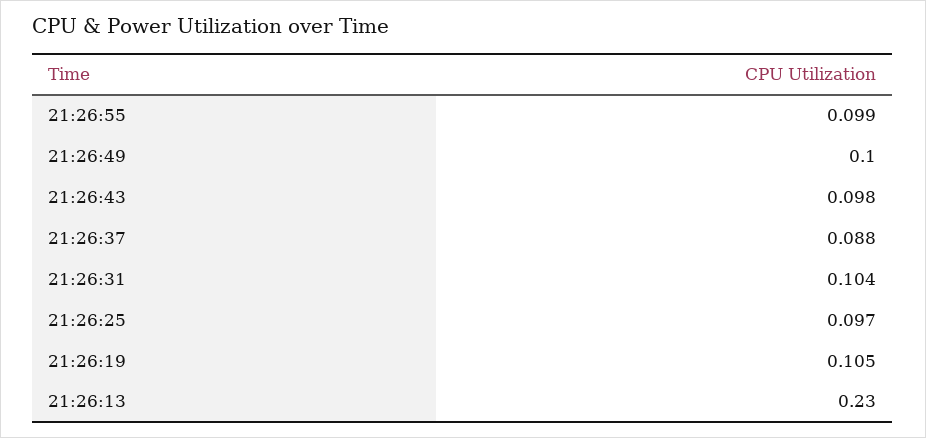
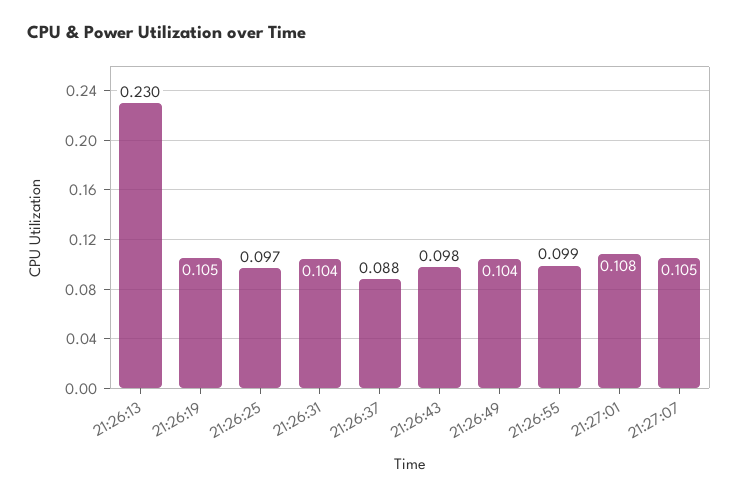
21:26:49: 0.1 -> 0.104
21:27:01: none -> 0.108
21:27:07: none -> 0.105

